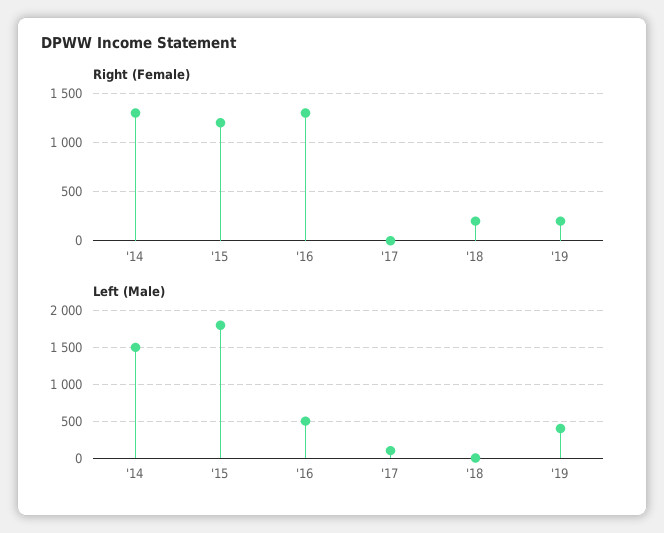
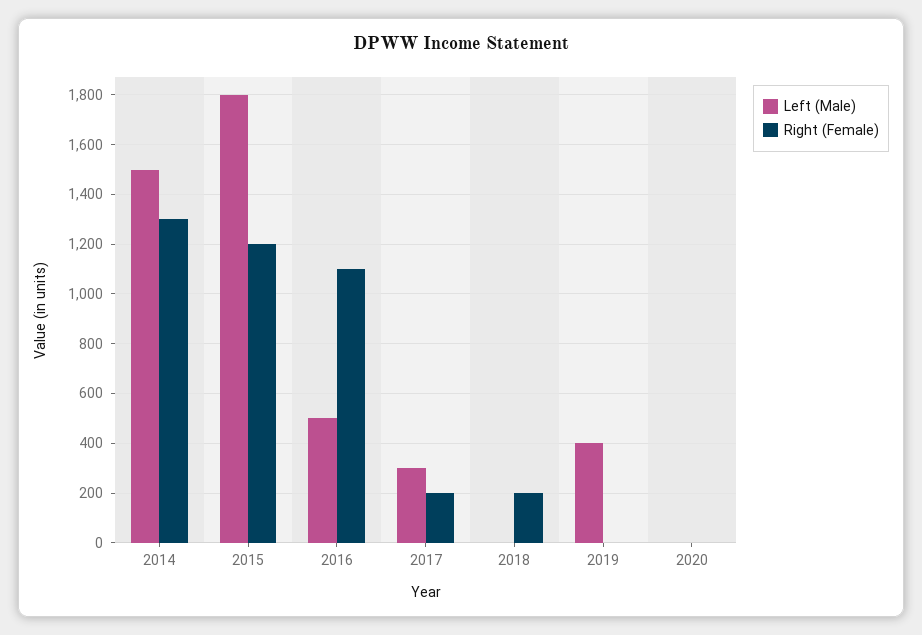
Right (Female), '16: 1300 -> 1100
Right (Female), '17: 0 -> 200
Right (Female), '19: 200 -> 0
Left (Male), '17: 100 -> 300
Left (Male), 2020: none -> 0
Right (Female), 2020: none -> 0

